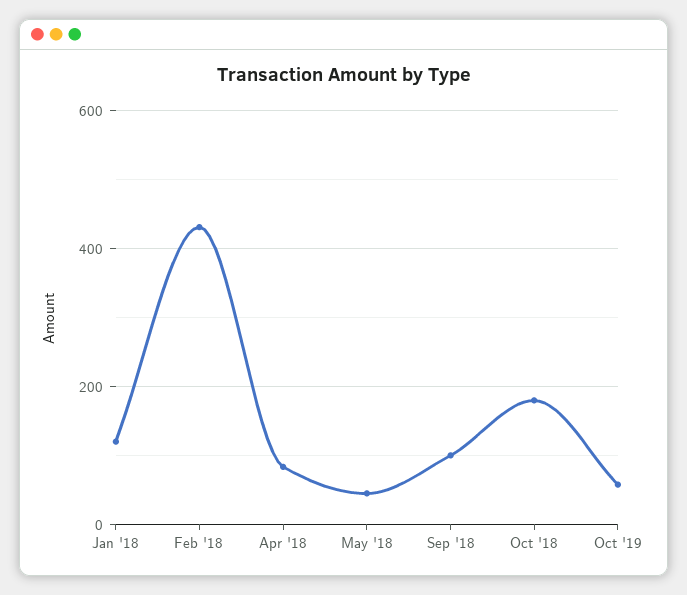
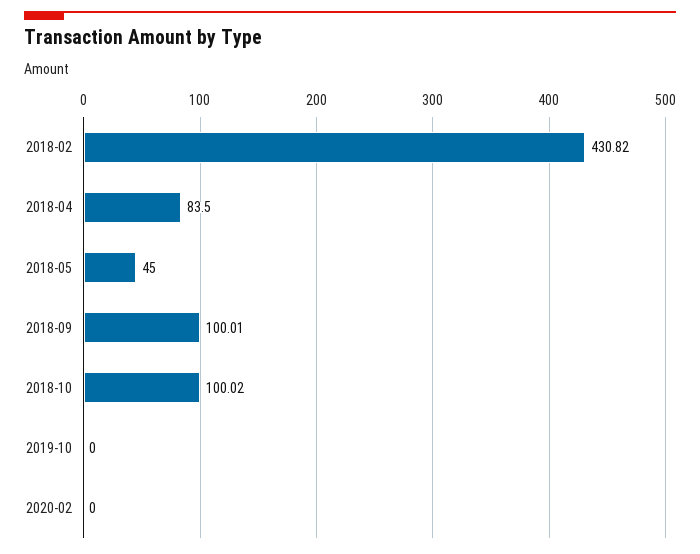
Jan '18: 120 -> none
Oct '18: 180 -> 100.02
Oct '19: 60 -> 0
2020-02: none -> 0

